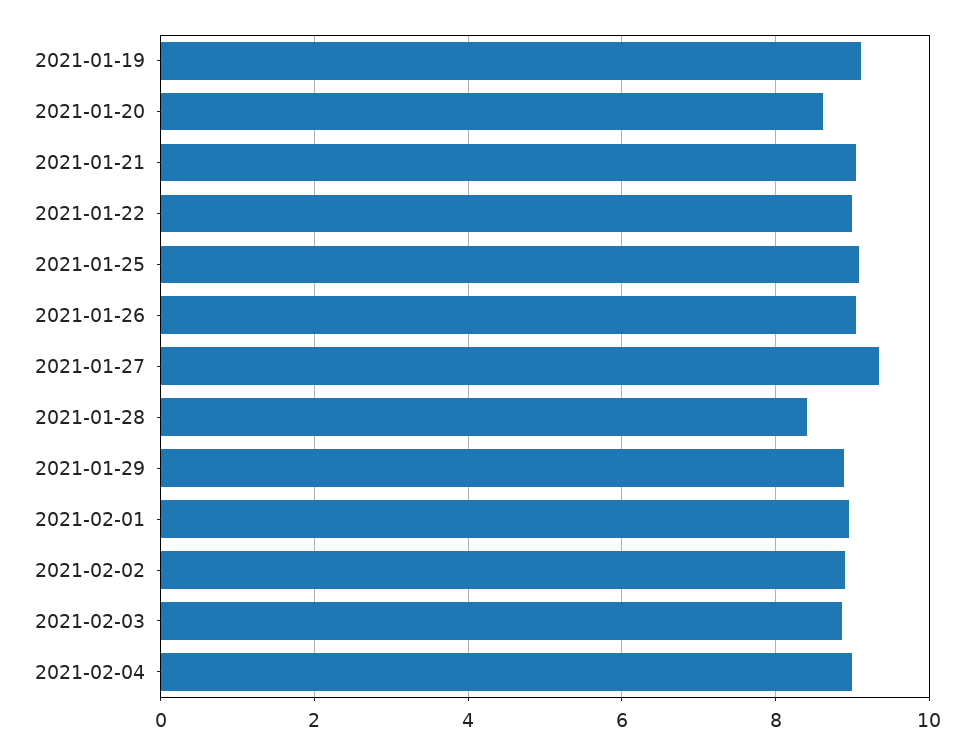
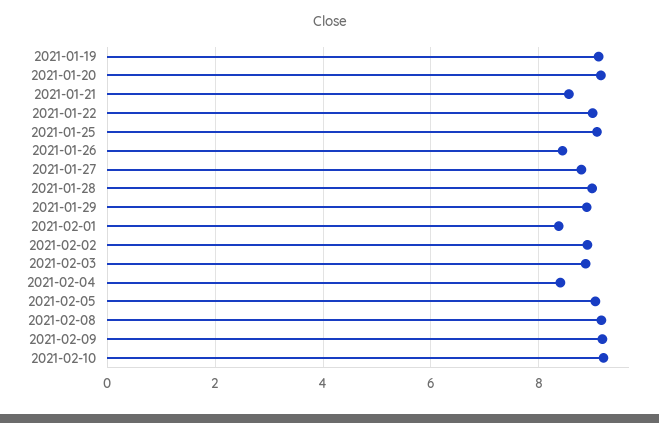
2021-01-20: 8.6 -> 9.2
2021-01-21: 9 -> 8.6
2021-01-26: 9 -> 8.4
2021-01-27: 9.4 -> 8.8
2021-01-28: 8.4 -> 9
2021-02-01: 9 -> 8.4
2021-02-04: 9 -> 8.4
2021-02-05: none -> 9
2021-02-08: none -> 9.2
2021-02-09: none -> 9.2
2021-02-10: none -> 9.2

